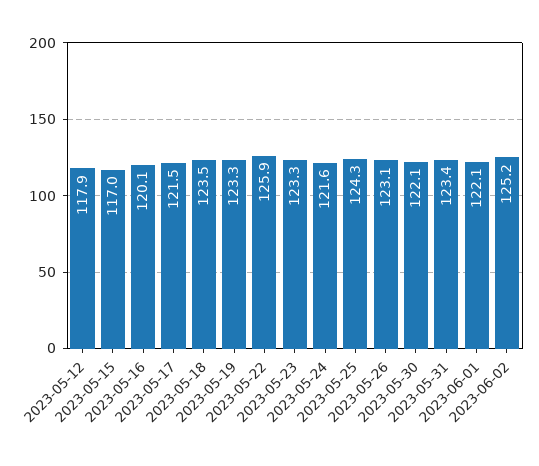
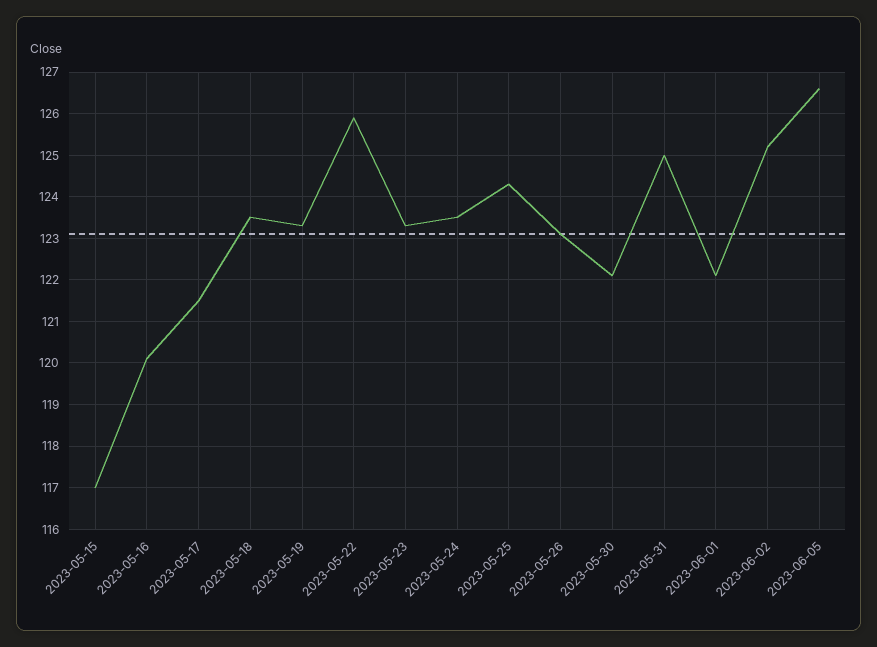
2023-05-12: 117.9 -> none
2023-05-24: 121.6 -> 123.5
2023-05-31: 123.4 -> 125
2023-06-05: none -> 126.5

